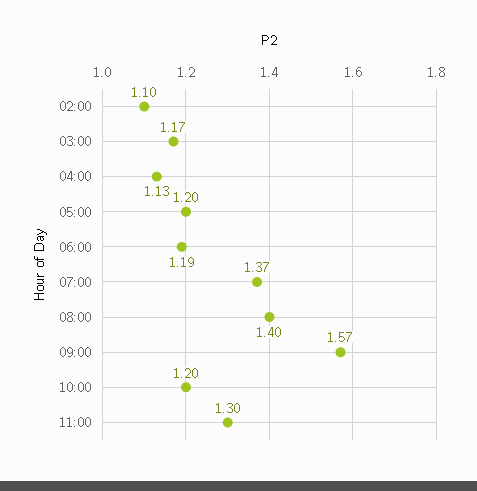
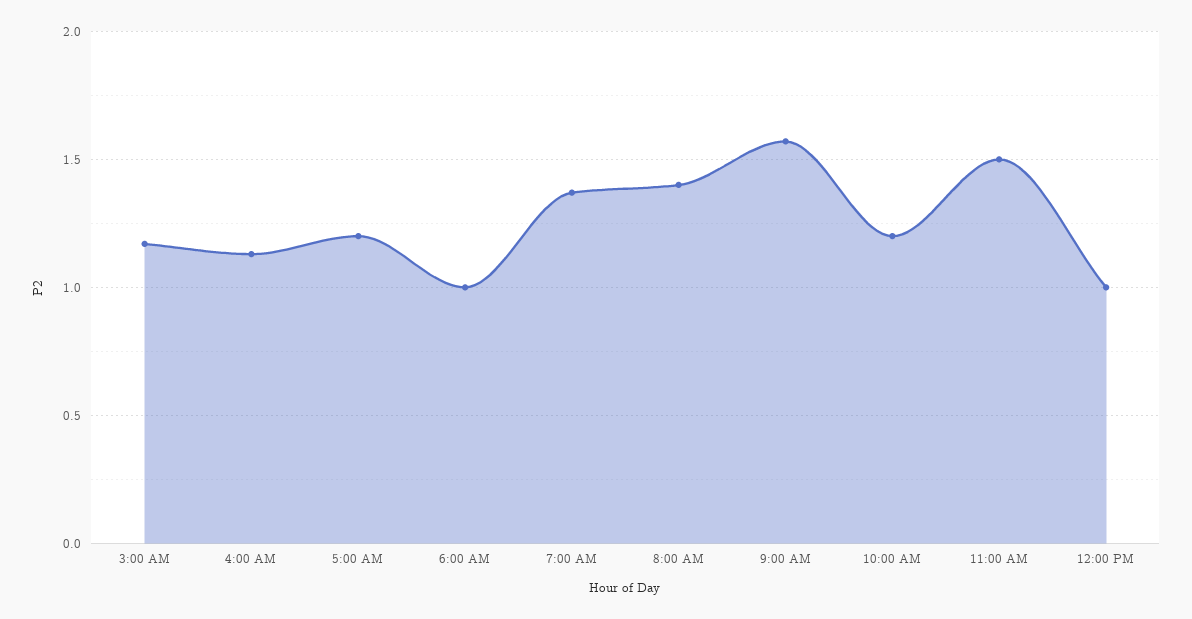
02:00: 1.1 -> none
06:00: 1.19 -> 1
11:00: 1.3 -> 1.5
12:00 PM: none -> 1

